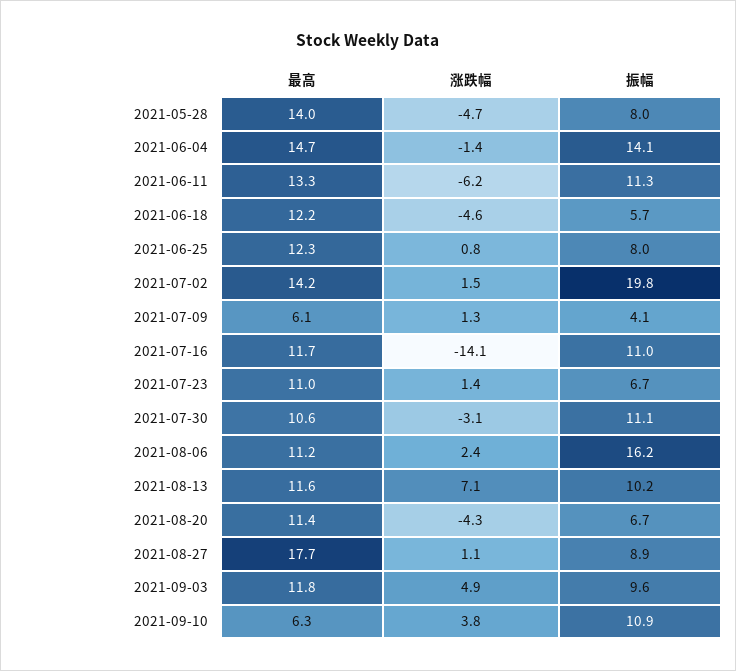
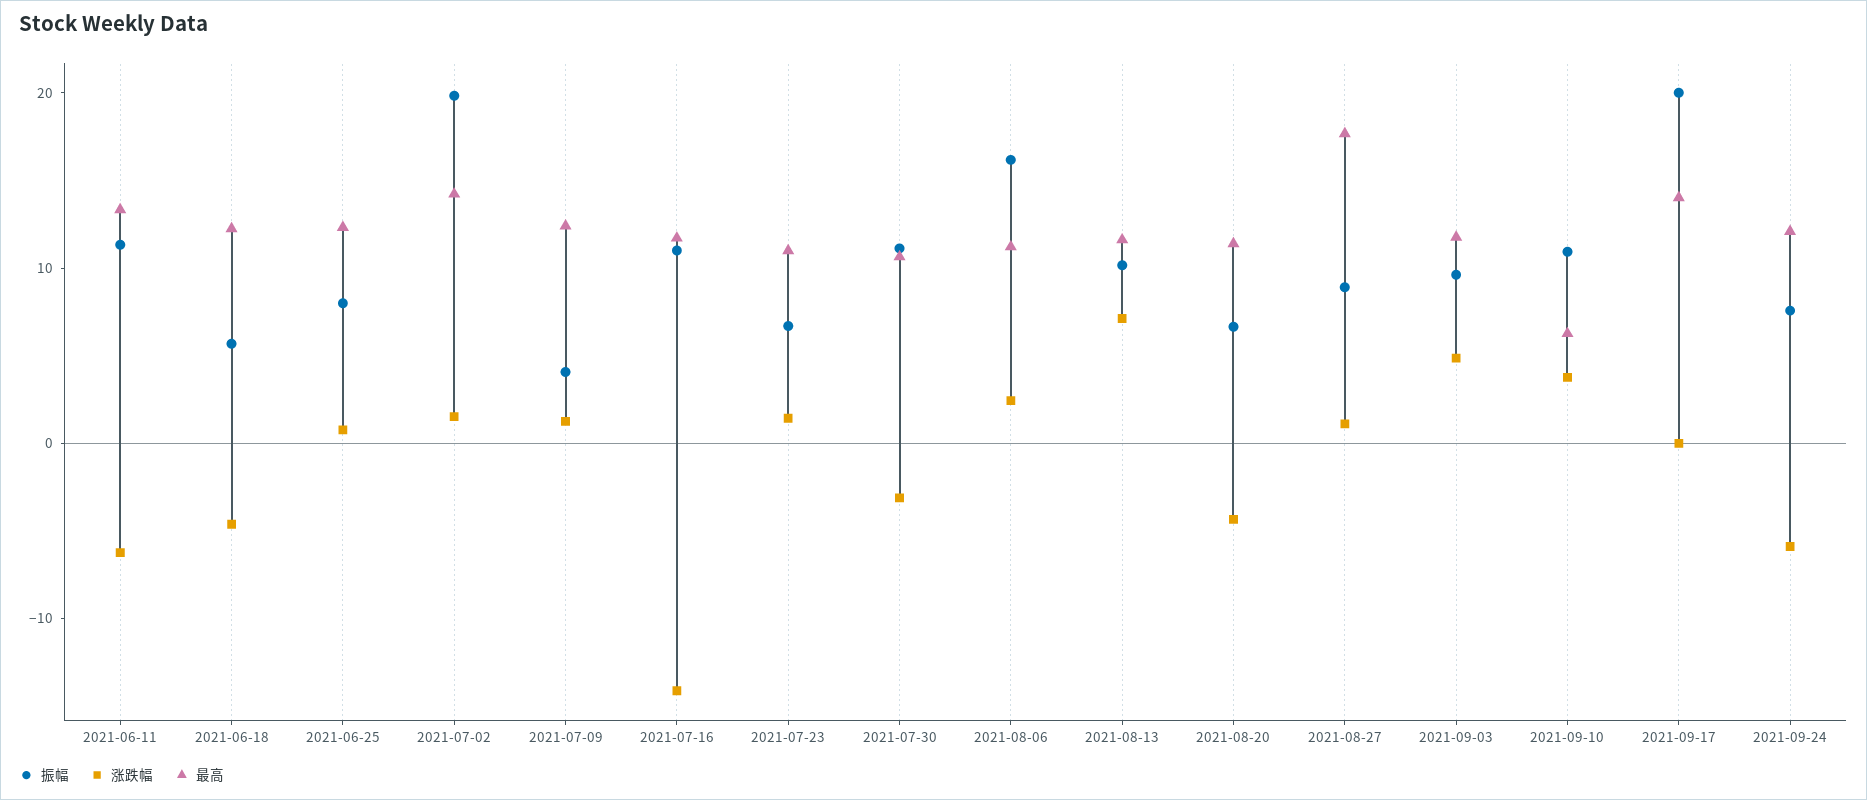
最高, 2021-05-28: 14 -> none
涨跌幅, 2021-05-28: -4.7 -> none
振幅, 2021-05-28: 8 -> none
最高, 2021-06-04: 14.7 -> none
涨跌幅, 2021-06-04: -1.4 -> none
振幅, 2021-06-04: 14.1 -> none
最高, 2021-07-09: 6.1 -> 12
振幅, 2021-09-17: none -> 20
涨跌幅, 2021-09-17: none -> 0
最高, 2021-09-17: none -> 14
振幅, 2021-09-24: none -> 8
涨跌幅, 2021-09-24: none -> -6
最高, 2021-09-24: none -> 12

